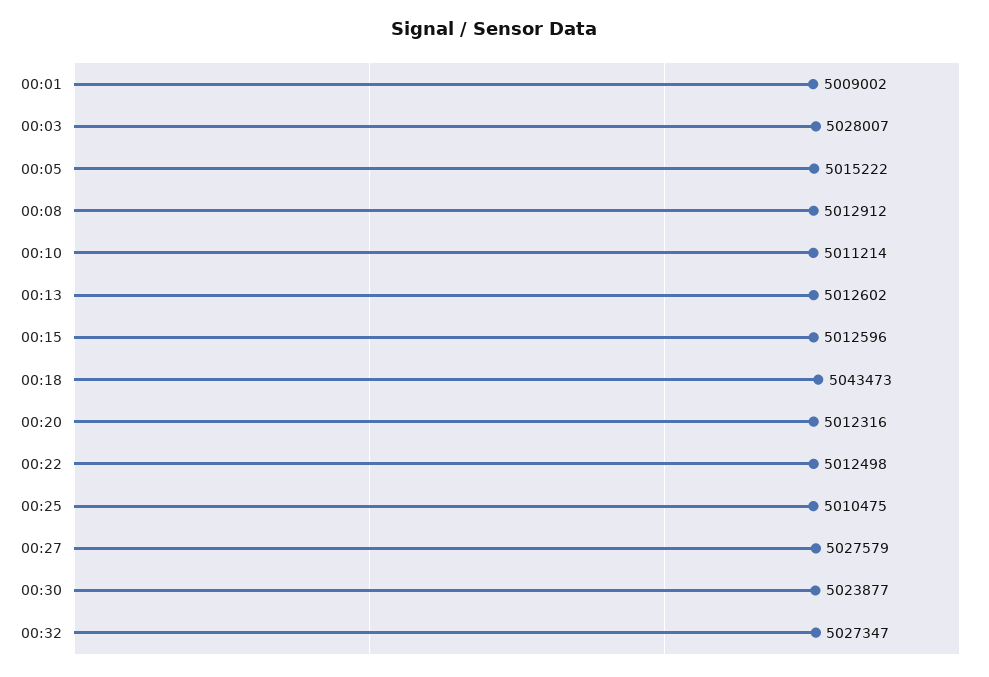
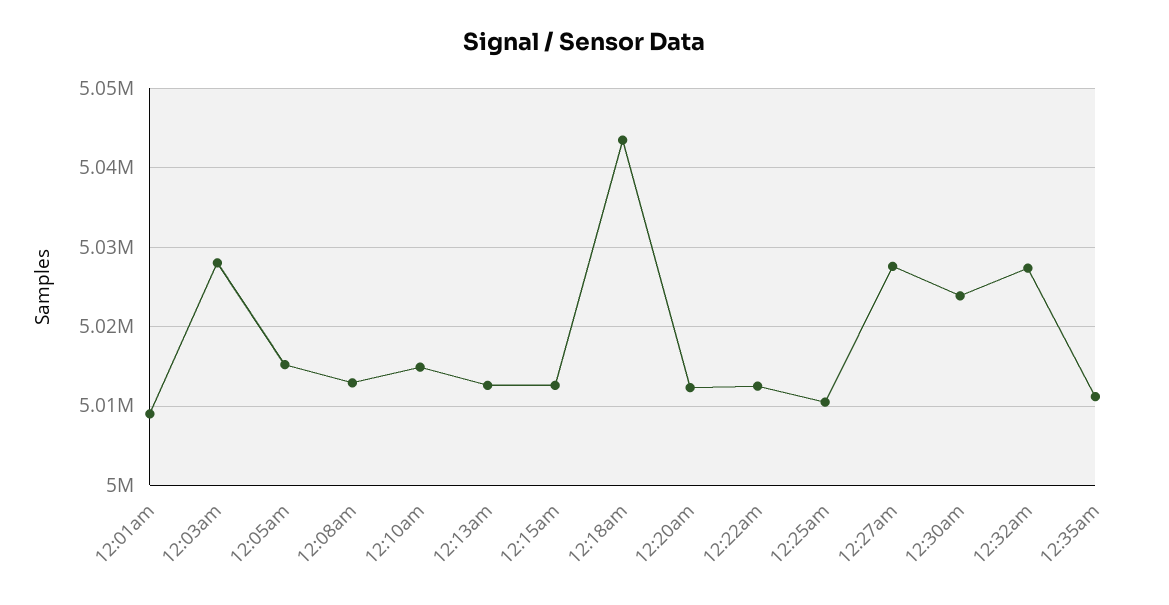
00:10: 5011214 -> 5015000
12:35am: none -> 5011000

